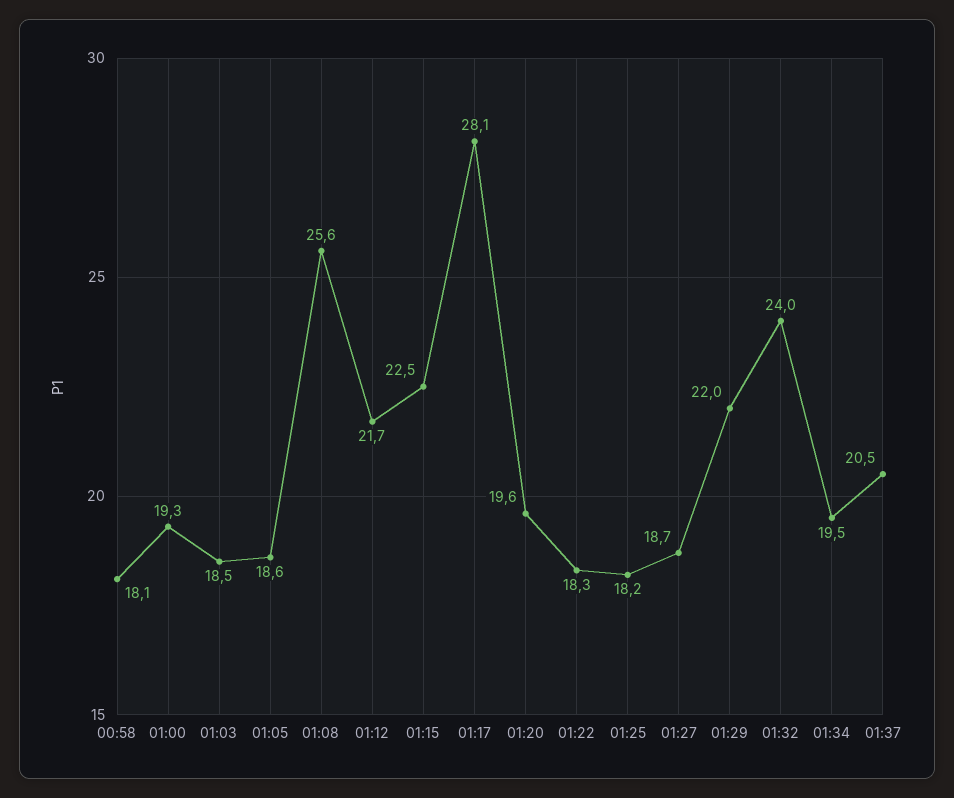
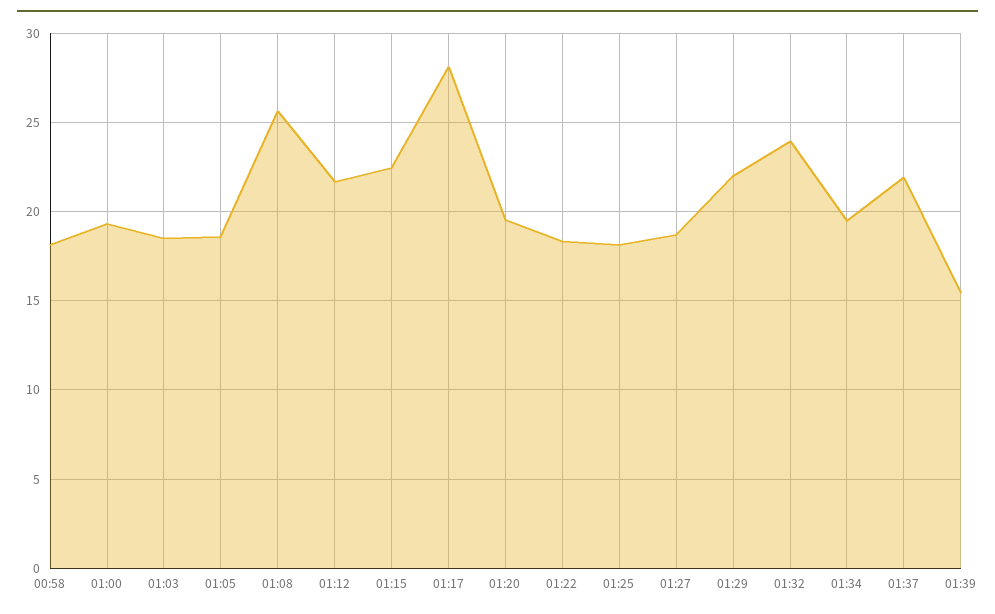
01:37: 20.5 -> 22
01:39: none -> 15.5

